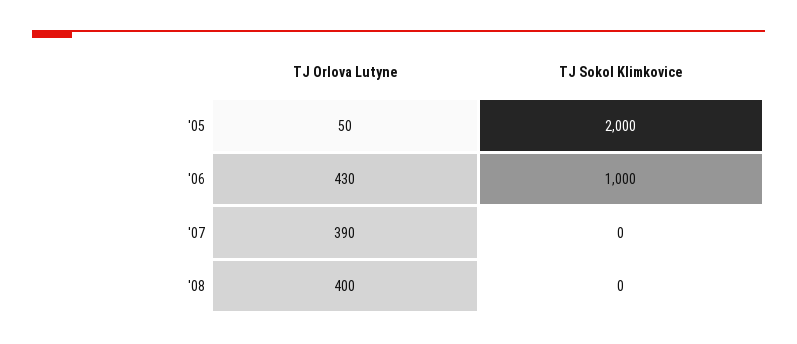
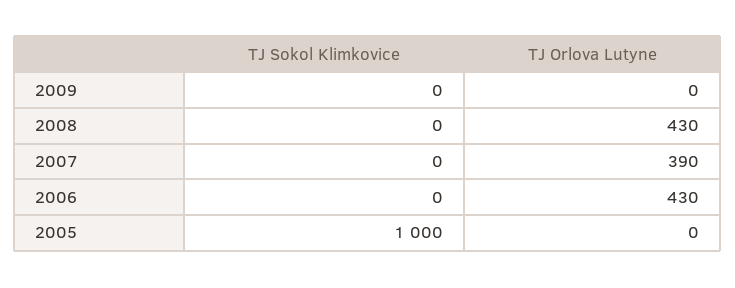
TJ Orlova Lutyne, '05: 50 -> 0
TJ Sokol Klimkovice, '05: 2000 -> 1000
TJ Sokol Klimkovice, '06: 1000 -> 0
TJ Orlova Lutyne, '08: 400 -> 430
TJ Sokol Klimkovice, 2009: none -> 0
TJ Orlova Lutyne, 2009: none -> 0

